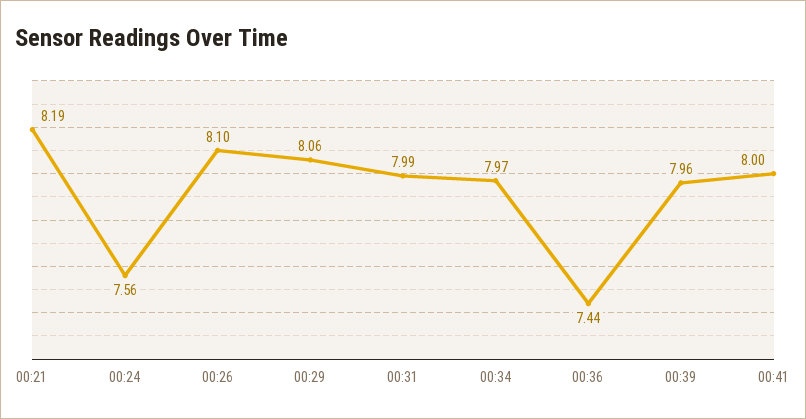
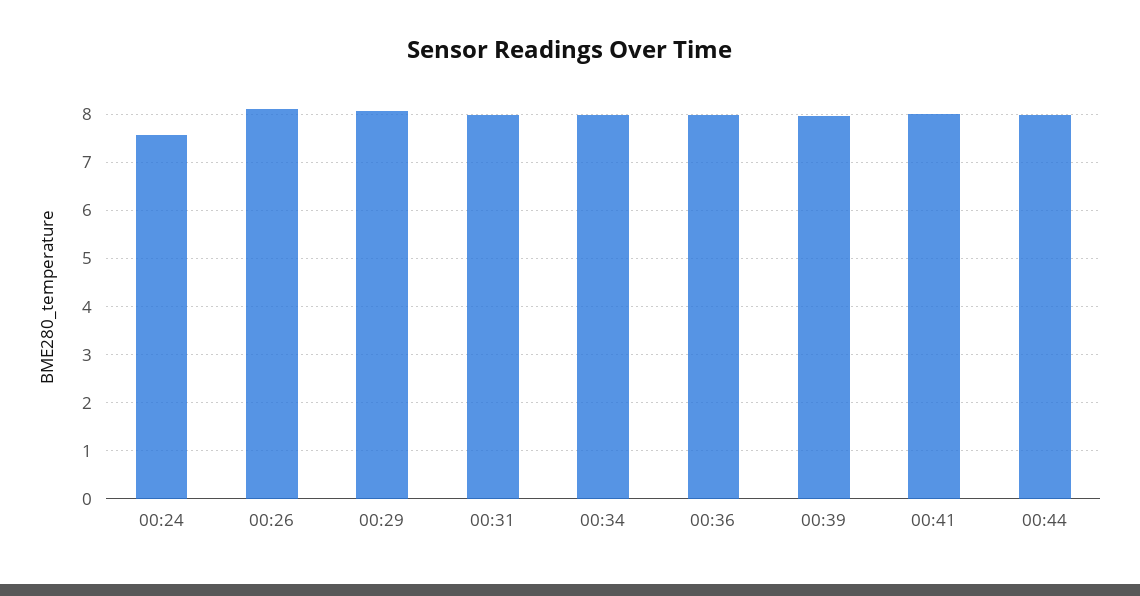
00:21: 8.19 -> none
00:36: 7.44 -> 8
00:44: none -> 8

